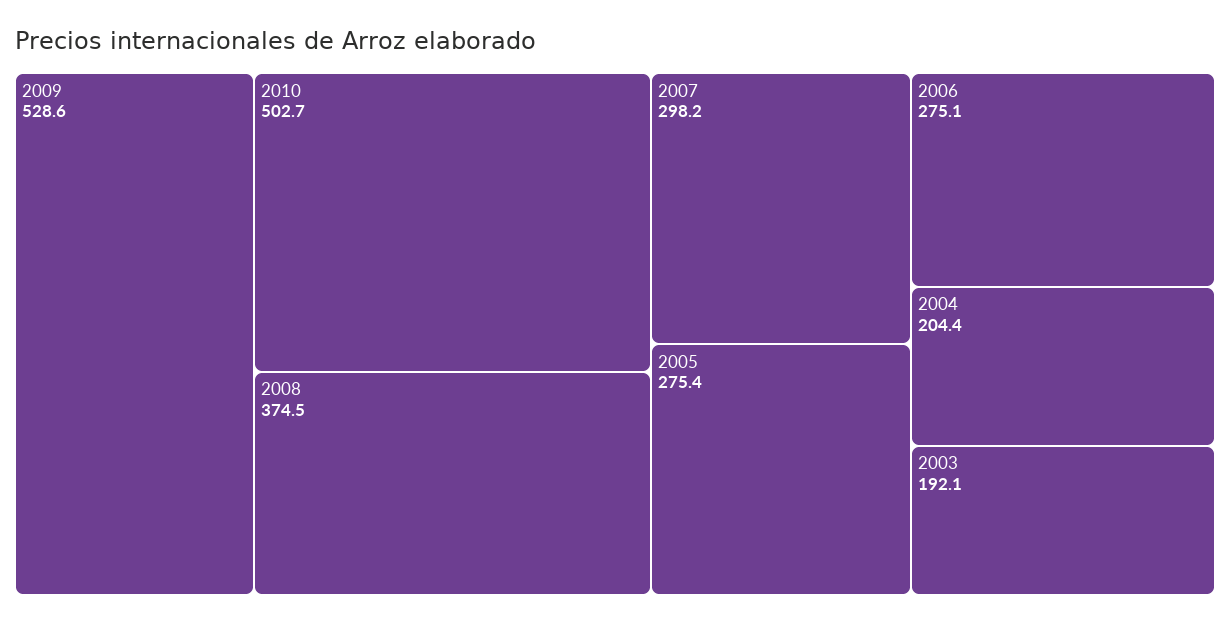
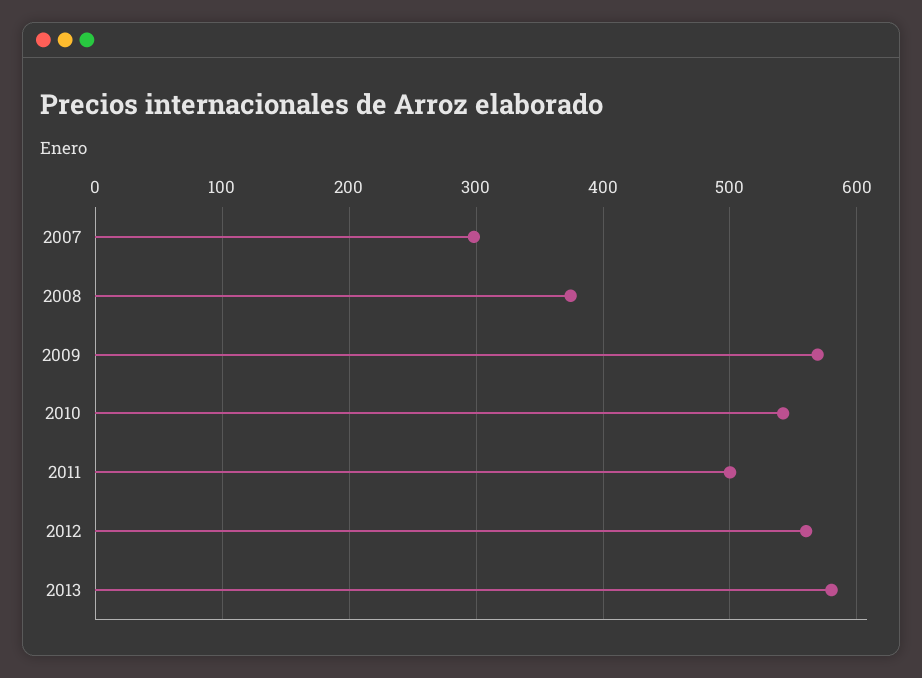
2009: 528.6 -> 570
2010: 502.7 -> 540
2005: 275.4 -> none
2006: 275.1 -> none
2004: 204.4 -> none
2003: 192.1 -> none
2011: none -> 500
2012: none -> 560
2013: none -> 580

